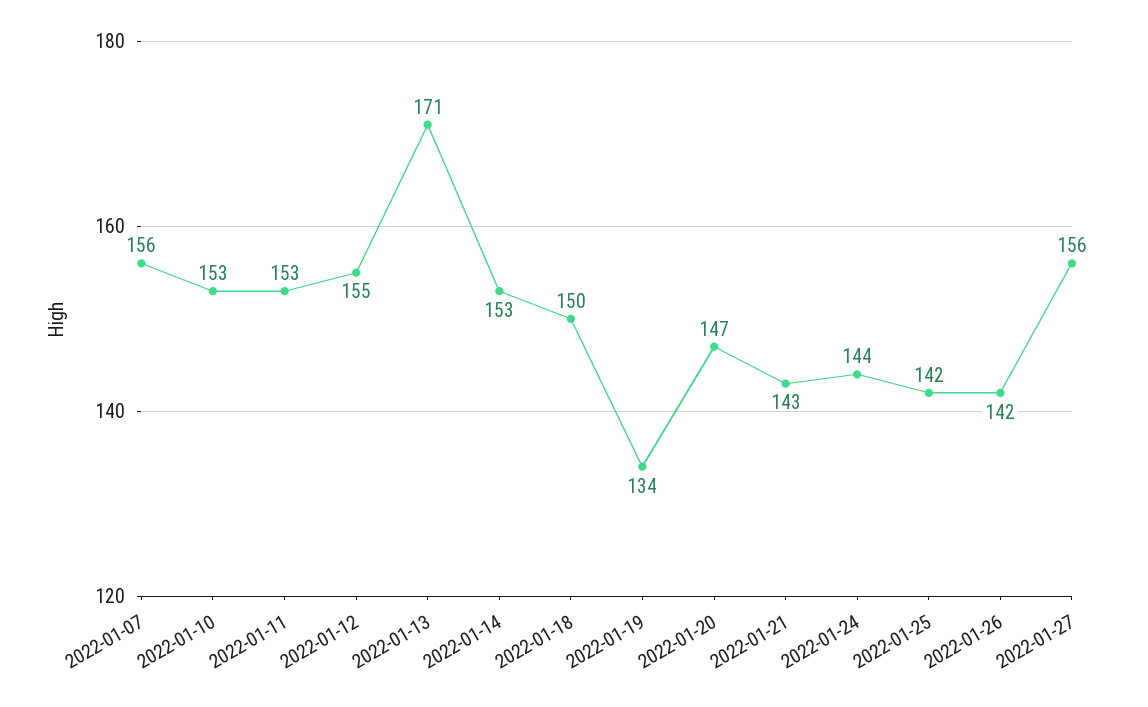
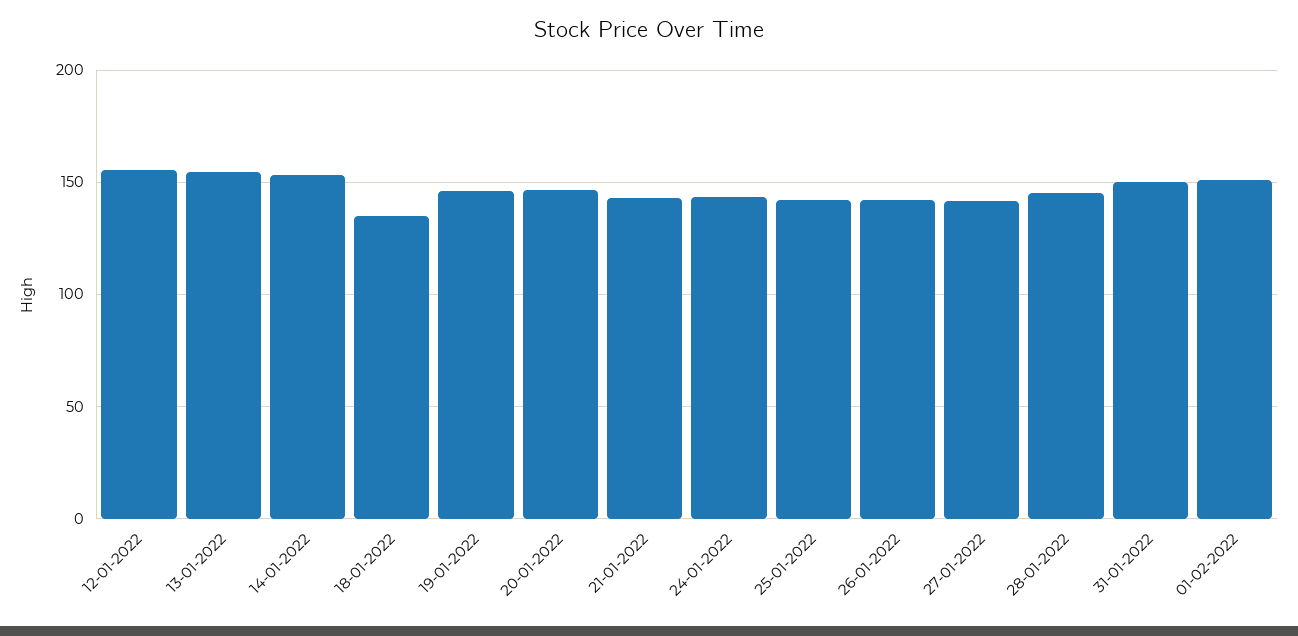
2022-01-07: 156 -> none
2022-01-10: 153 -> none
2022-01-11: 153 -> none
2022-01-13: 171 -> 155
2022-01-18: 150 -> 135
2022-01-19: 134 -> 145
2022-01-27: 156 -> 140
28-01-2022: none -> 145
31-01-2022: none -> 150
01-02-2022: none -> 150

